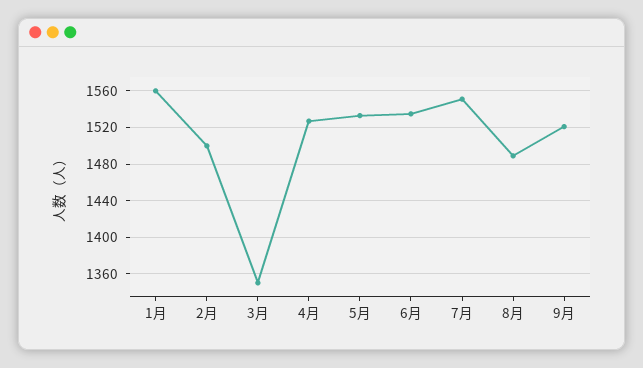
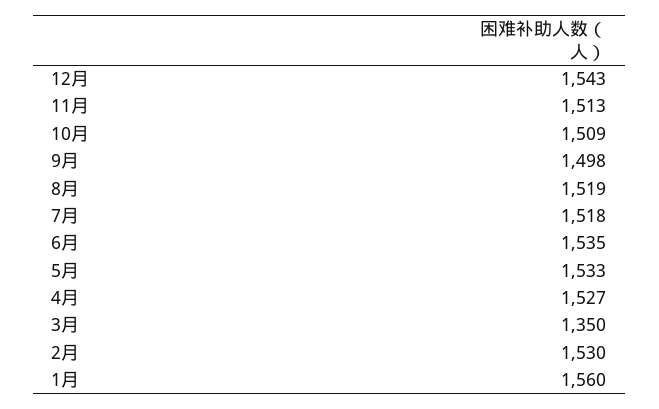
2月: 1500 -> 1530
7月: 1550 -> 1518
8月: 1490 -> 1519
9月: 1520 -> 1498
12月: none -> 1543
11月: none -> 1513
10月: none -> 1509

